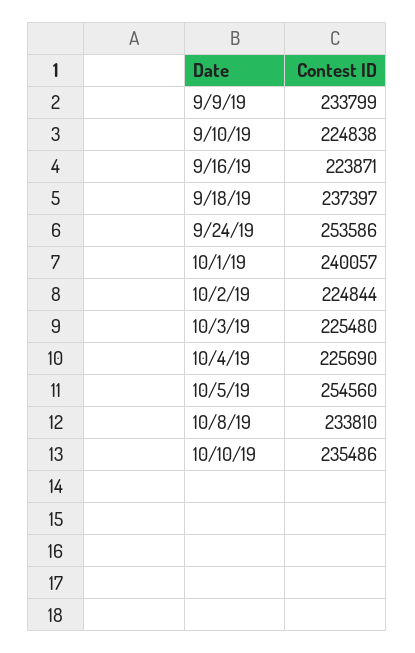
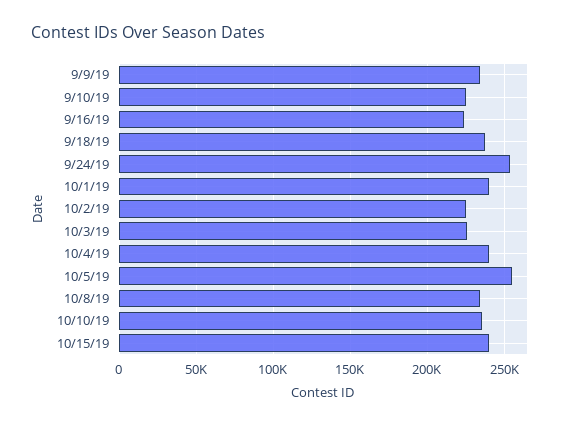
10/4/19: 225690 -> 240000
10/15/19: none -> 240000

